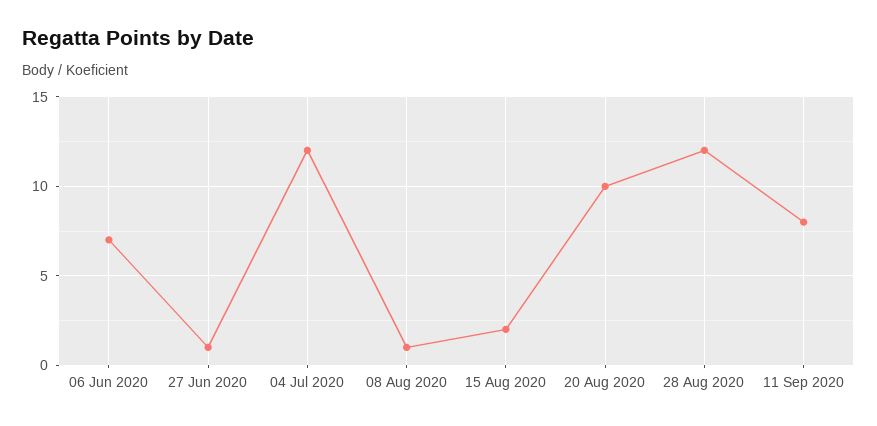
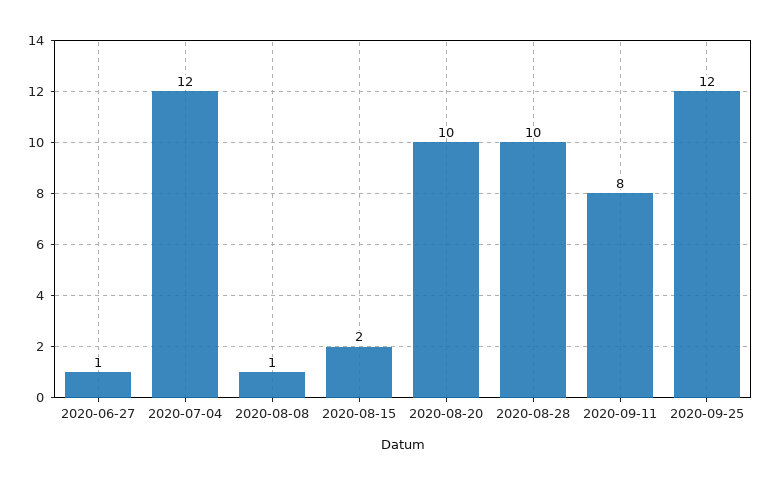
06 Jun 2020: 7 -> none
28 Aug 2020: 12 -> 10
2020-09-25: none -> 12

